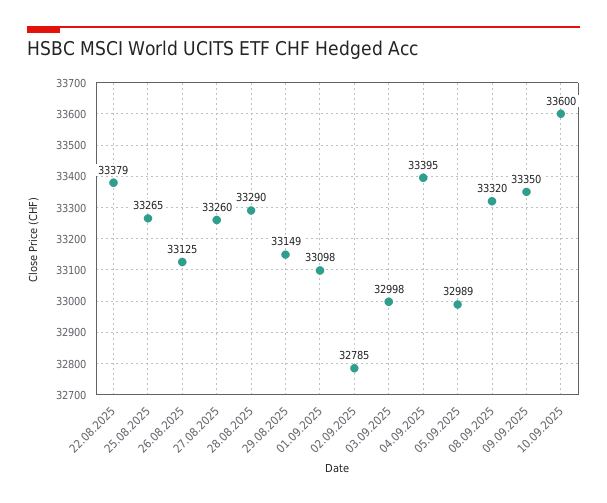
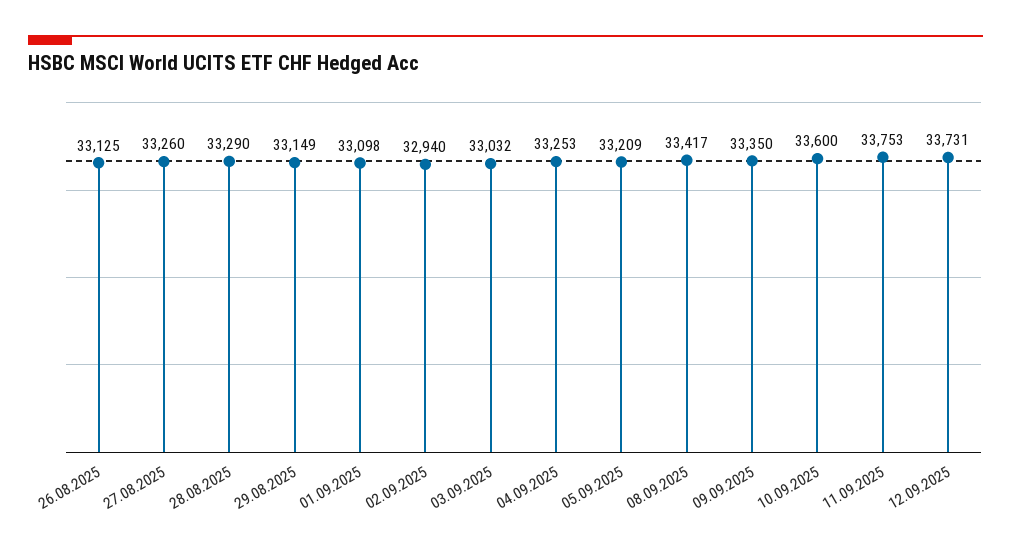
22.08.2025: 33379 -> none
25.08.2025: 33265 -> none
02.09.2025: 32785 -> 32940
03.09.2025: 32998 -> 33032
04.09.2025: 33395 -> 33253
05.09.2025: 32989 -> 33209
08.09.2025: 33320 -> 33417
11.09.2025: none -> 33753
12.09.2025: none -> 33731

